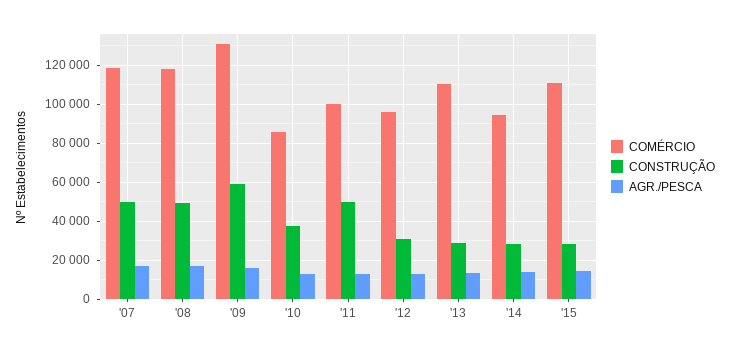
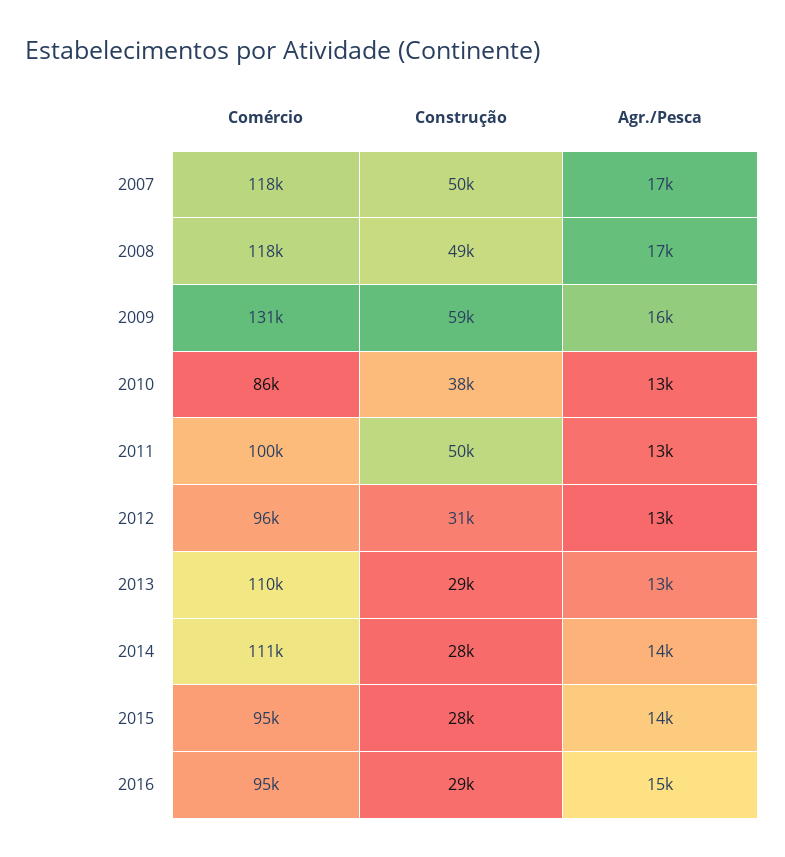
COMÉRCIO, '14: 95000 -> 111000
COMÉRCIO, '15: 110000 -> 95000
COMÉRCIO, 2016: none -> 95000
CONSTRUÇÃO, 2016: none -> 29000
AGR./PESCA, 2016: none -> 15000

